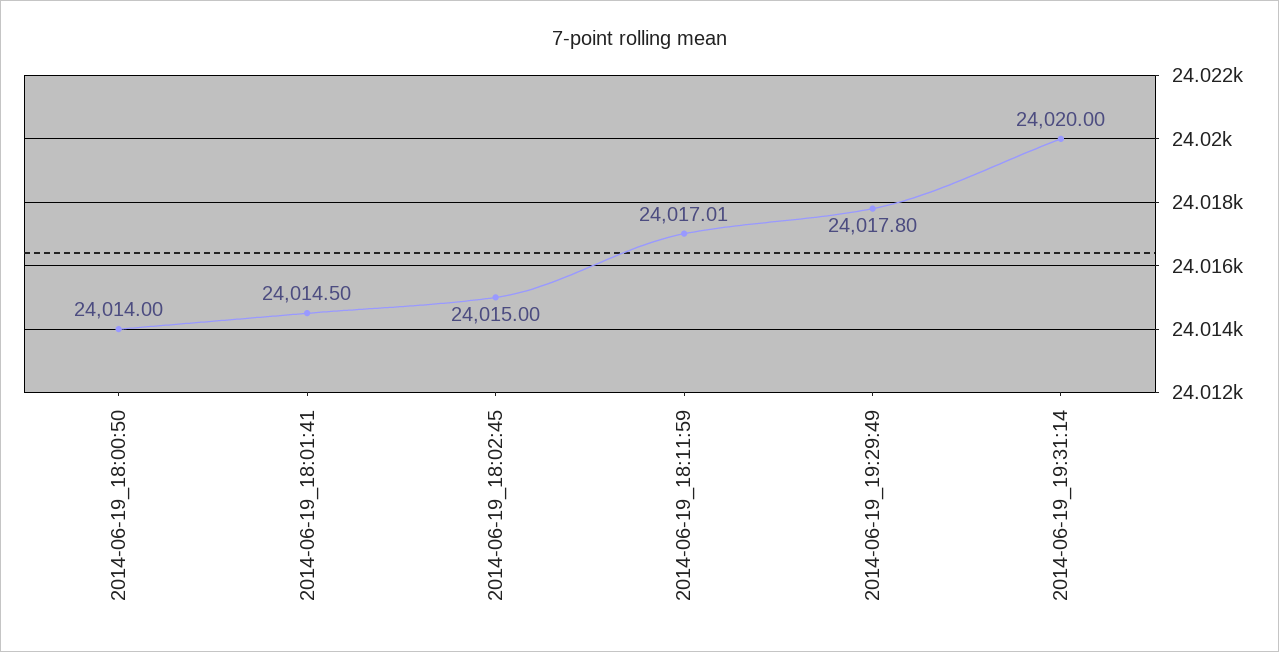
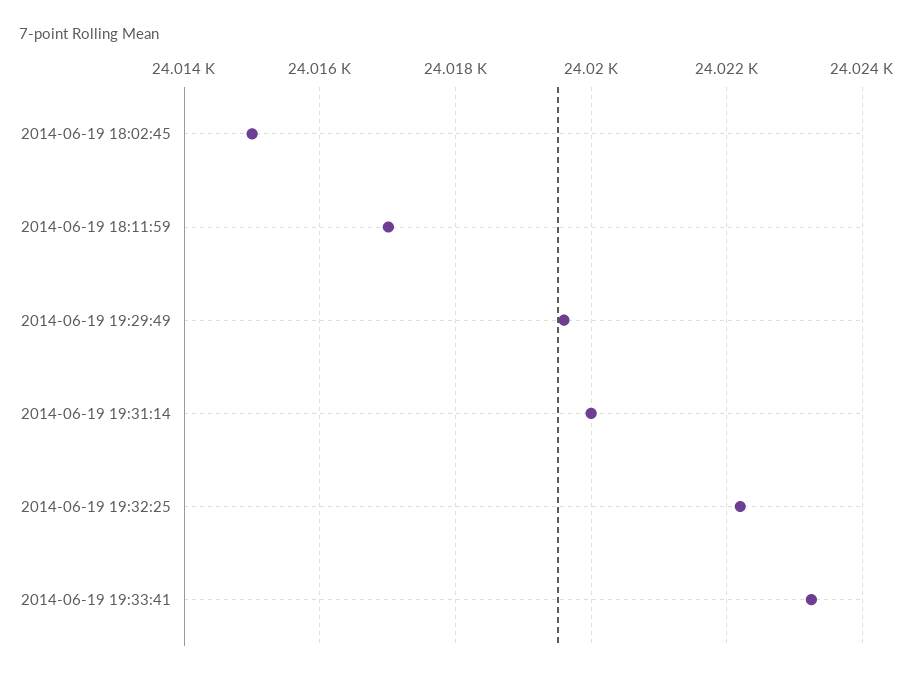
2014-06-19_18:00:50: 24014 -> none
2014-06-19_18:01:41: 24014.5 -> none
2014-06-19_19:29:49: 24017.8 -> 24019.6
2014-06-19 19:32:25: none -> 24022.2
2014-06-19 19:33:41: none -> 24023.2

